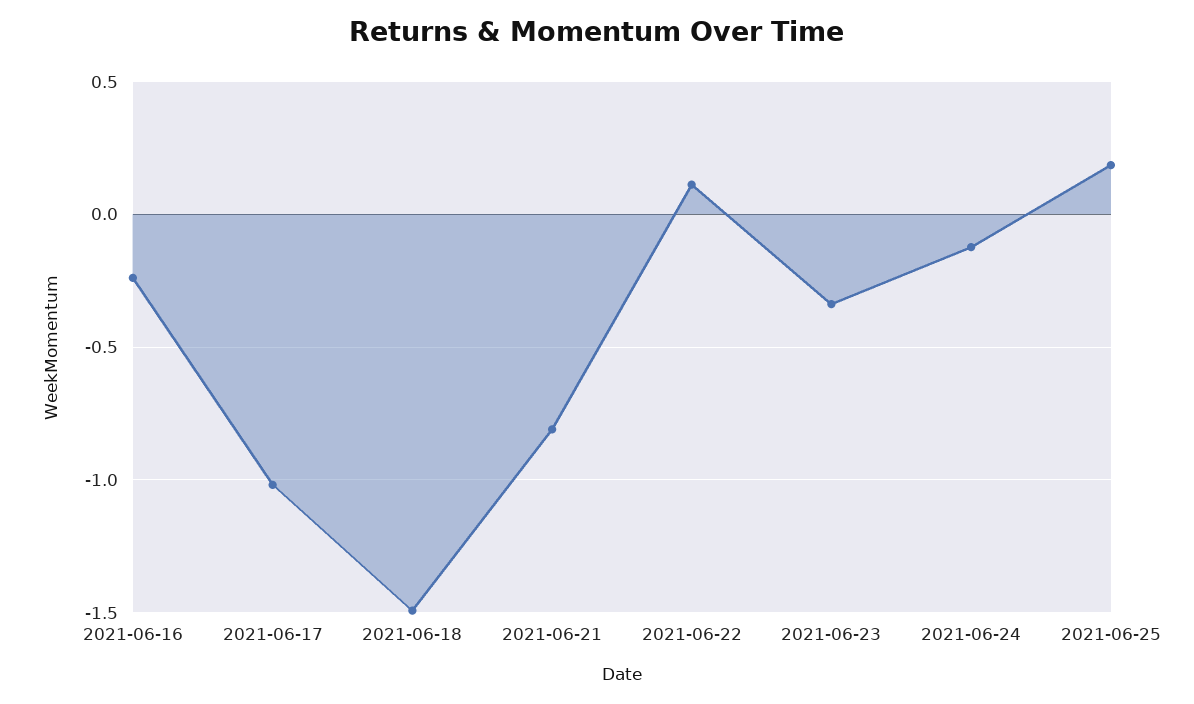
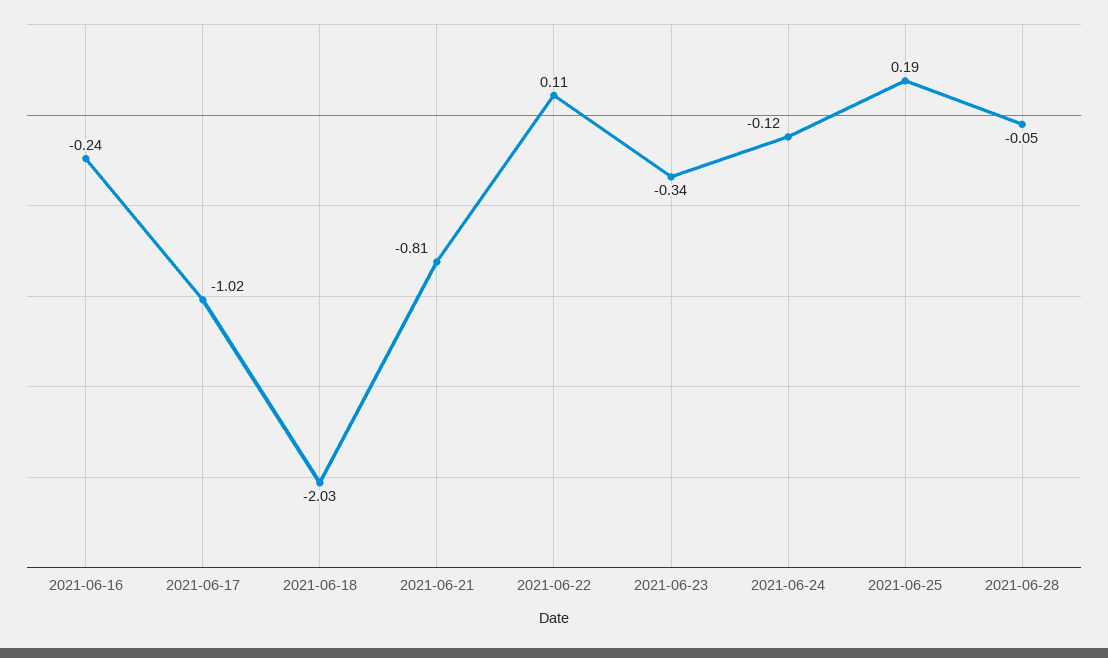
2021-06-18: -1.5 -> -2.03
2021-06-28: none -> -0.05

